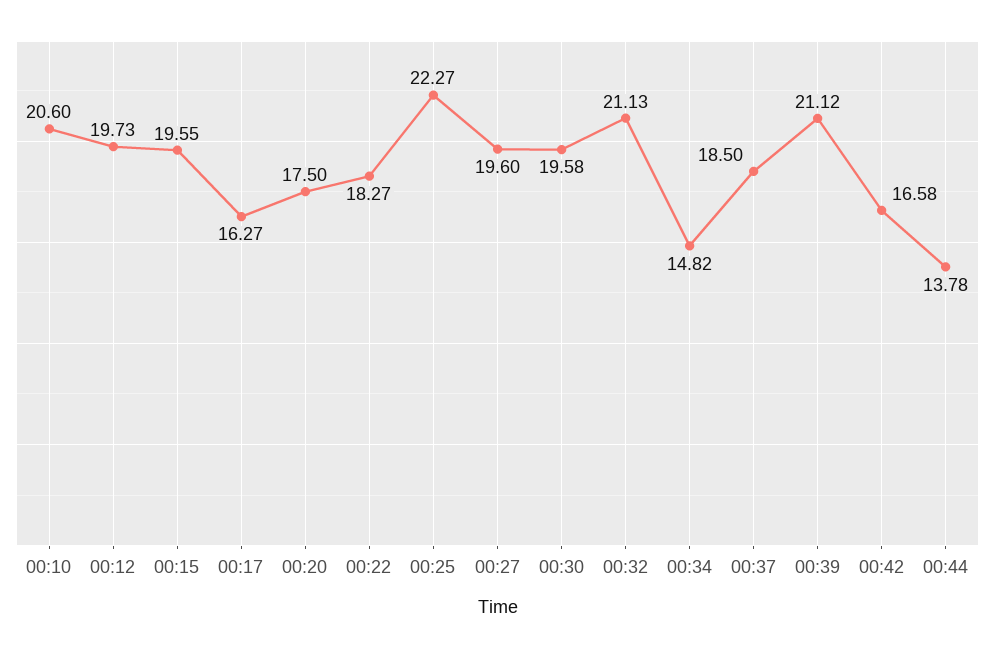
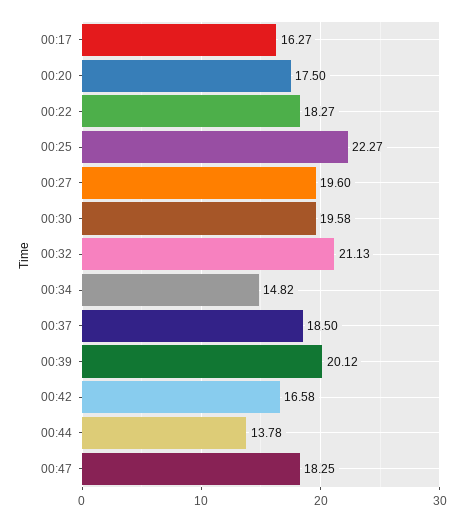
00:10: 20.6 -> none
00:12: 19.73 -> none
00:15: 19.55 -> none
00:39: 21.12 -> 20.12
00:47: none -> 18.25

